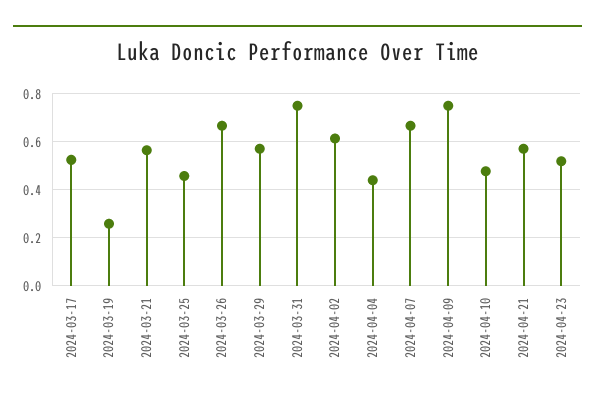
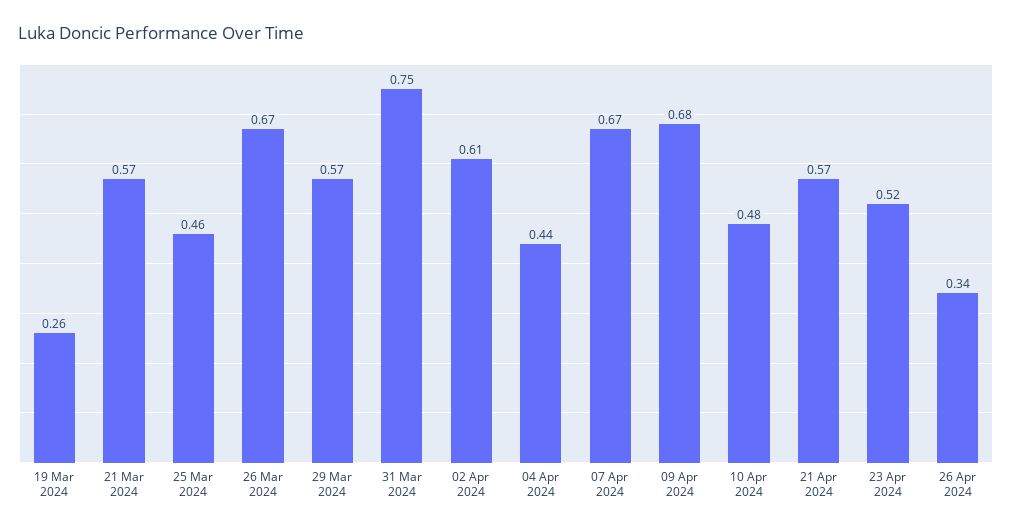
2024-03-17: 0.525 -> none
2024-04-09: 0.75 -> 0.68
26 Apr 2024: none -> 0.34

